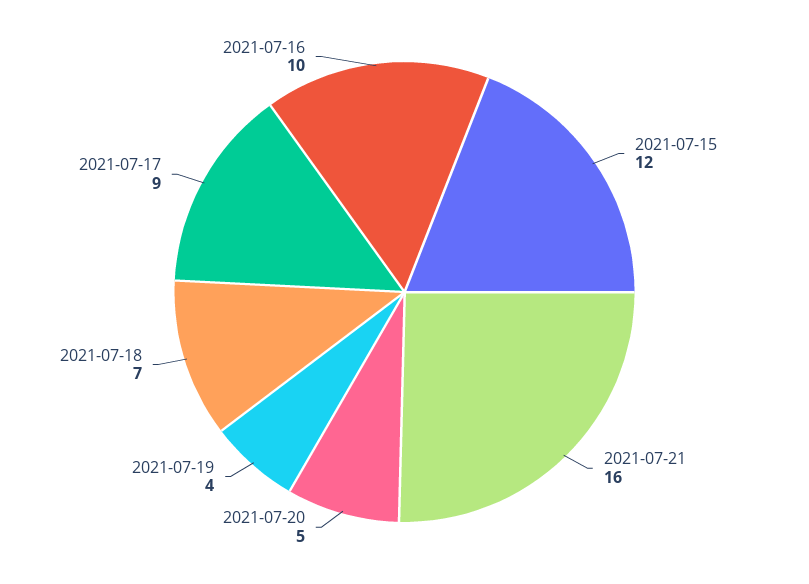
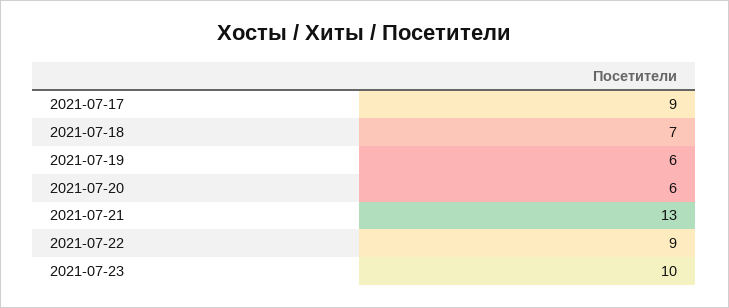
2021-07-15: 12 -> none
2021-07-21: 16 -> 13
2021-07-20: 5 -> 6
2021-07-19: 4 -> 6
2021-07-16: 10 -> none
2021-07-22: none -> 9
2021-07-23: none -> 10

